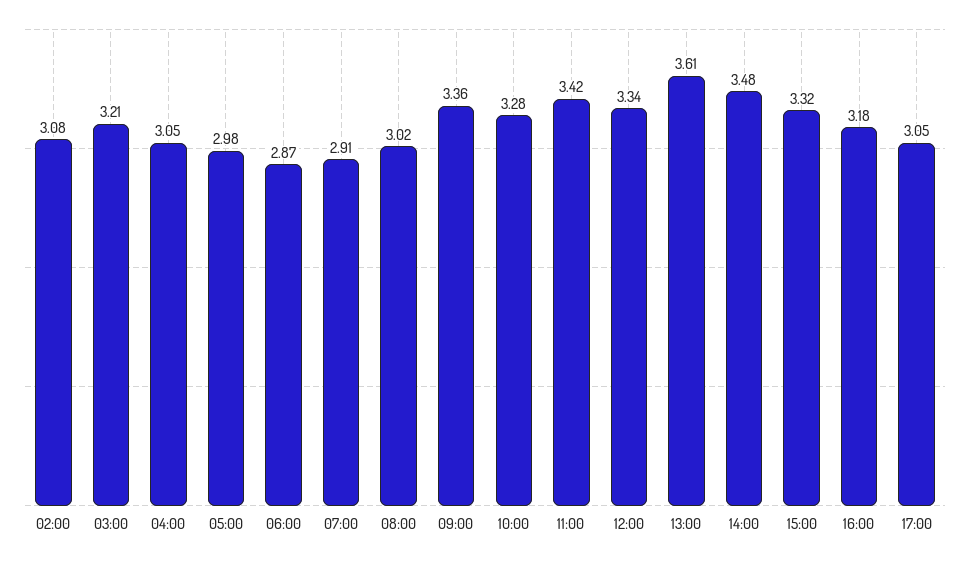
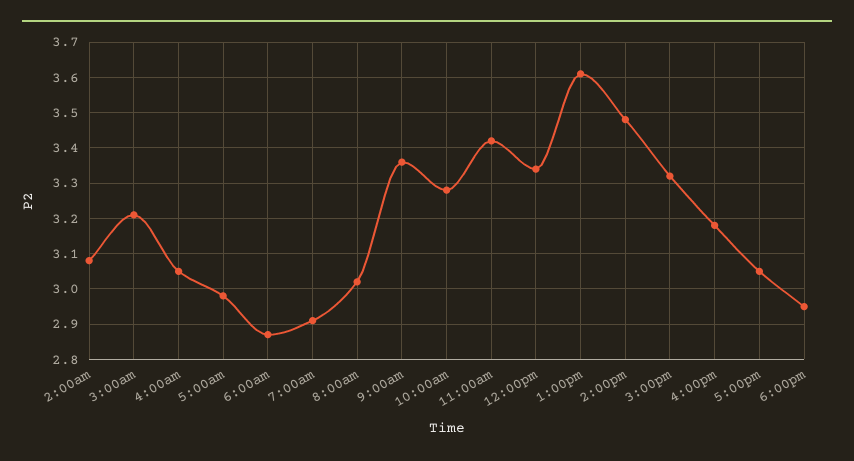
6:00pm: none -> 2.95

